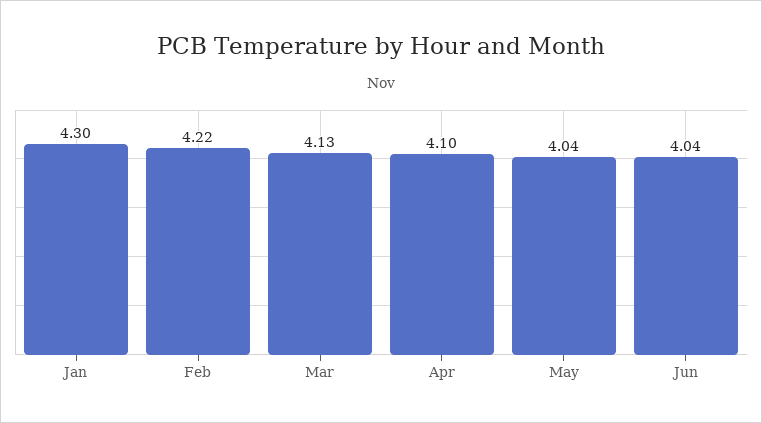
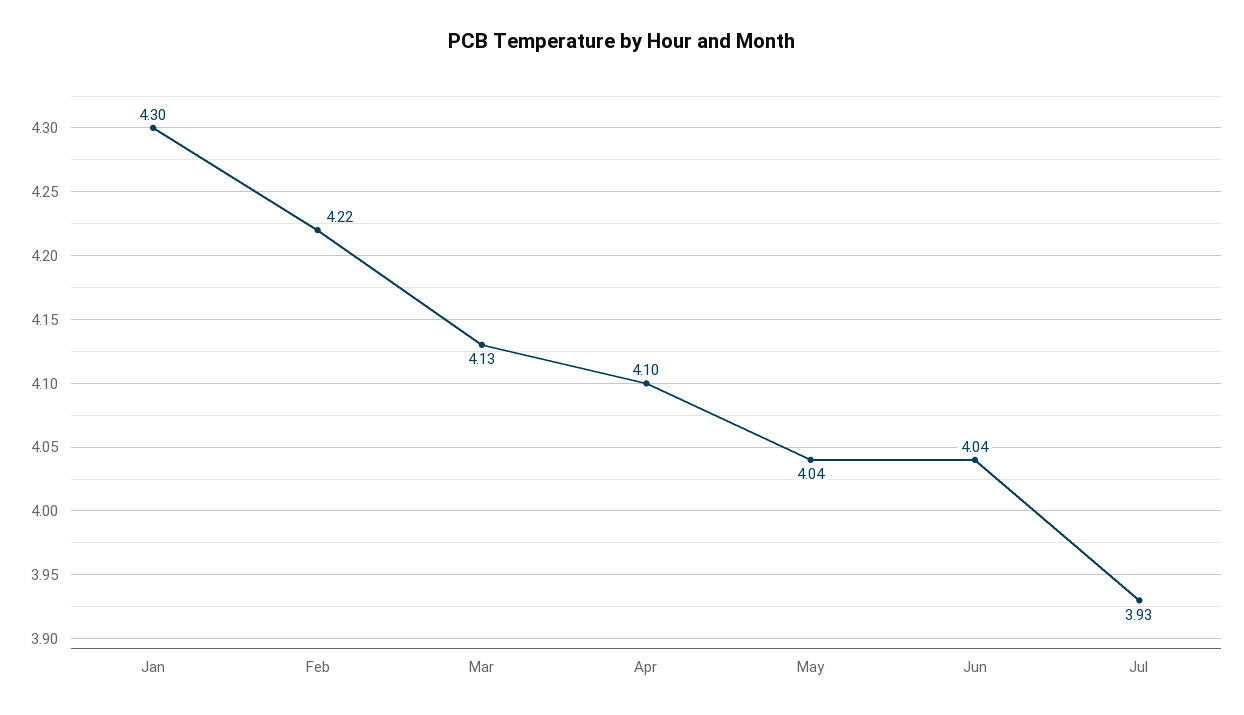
Jul: none -> 3.93

